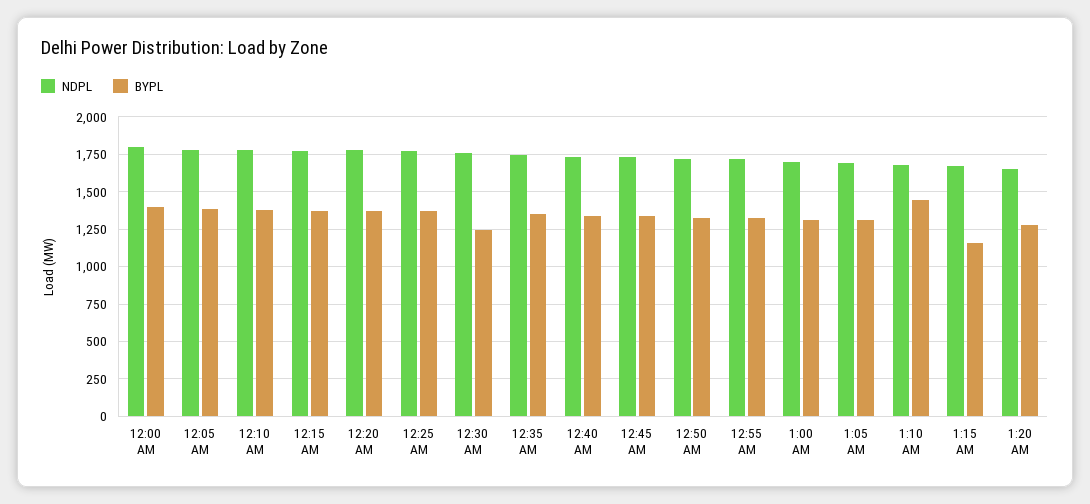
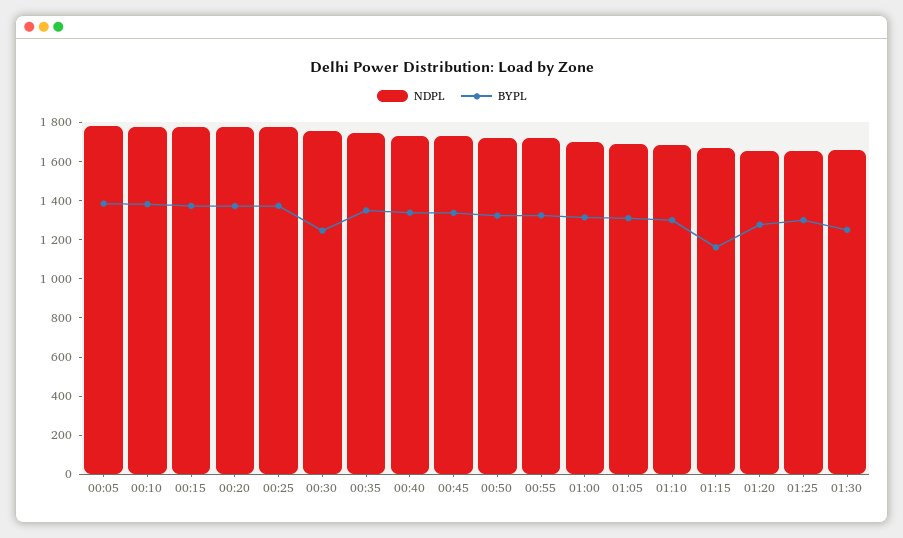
NDPL, 12:00 AM: 1800 -> none
BYPL, 12:00 AM: 1400 -> none
BYPL, 1:10 AM: 1450 -> 1300
NDPL, 01:25: none -> 1650
BYPL, 01:25: none -> 1300
NDPL, 01:30: none -> 1650
BYPL, 01:30: none -> 1250

